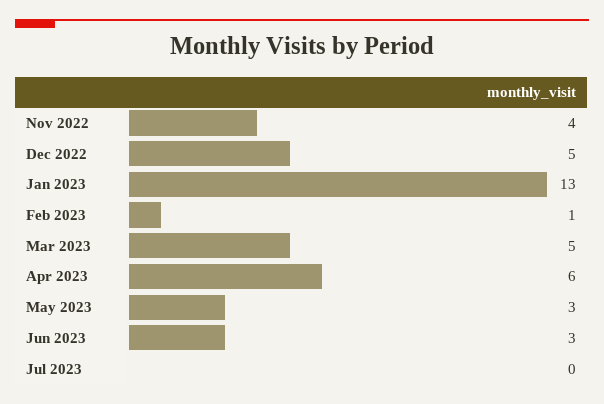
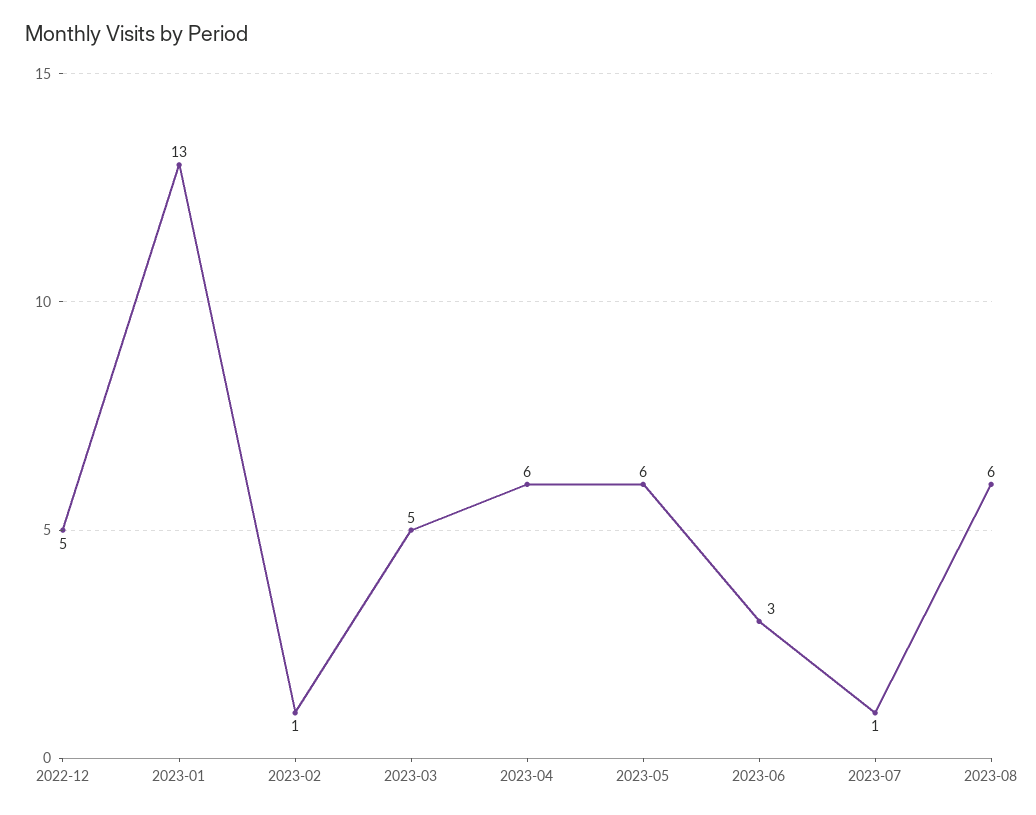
Nov 2022: 4 -> none
May 2023: 3 -> 6
Jul 2023: 0 -> 1
2023-08: none -> 6

